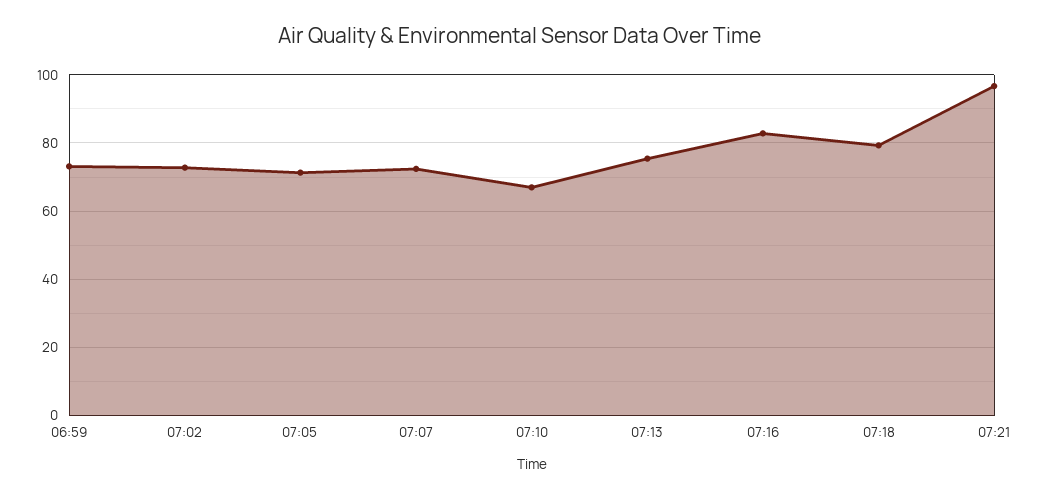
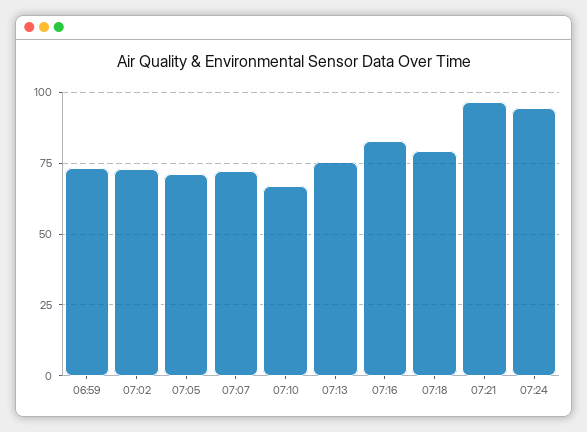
07:24: none -> 95

